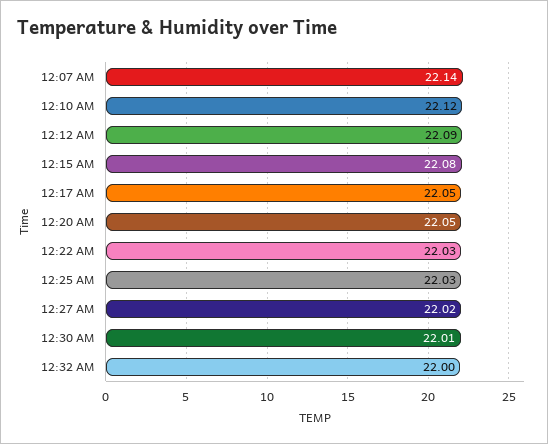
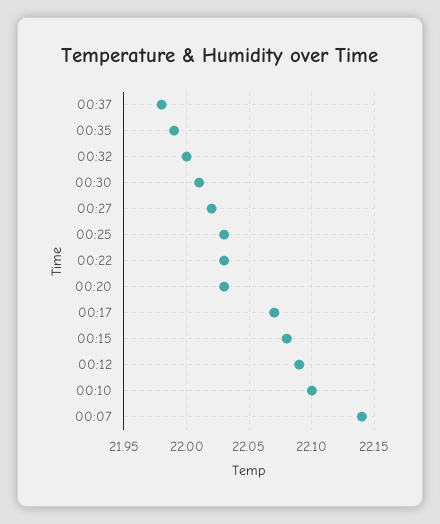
12:10 AM: 22.12 -> 22.1
12:17 AM: 22.05 -> 22.07
12:20 AM: 22.05 -> 22.03
00:37: none -> 21.98
00:35: none -> 21.99

